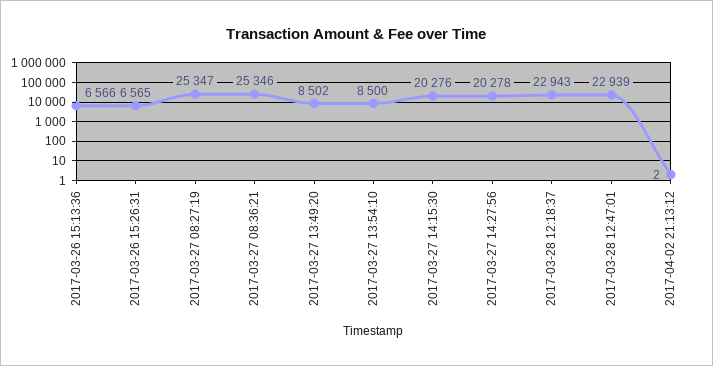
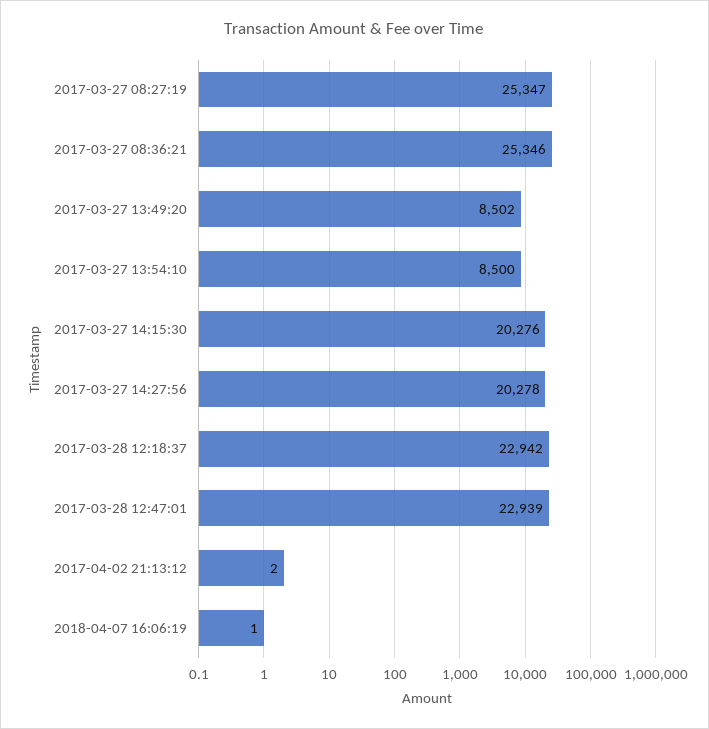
2017-03-26 15:13:36: 6566 -> none
2017-03-26 15:26:31: 6565 -> none
2017-03-28 12:18:37: 22943 -> 22942
2018-04-07 16:06:19: none -> 1

